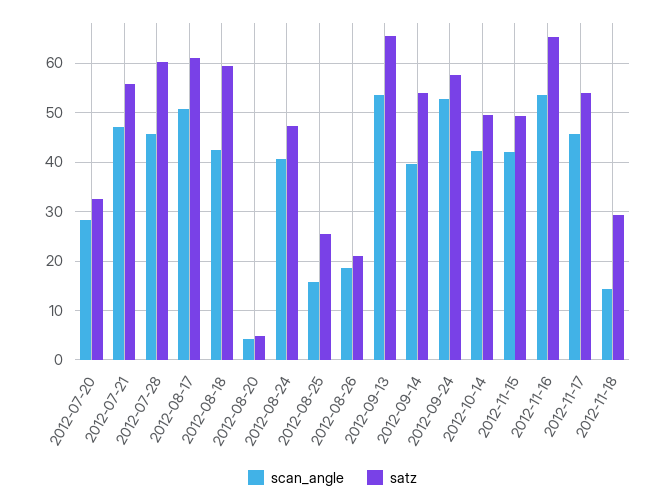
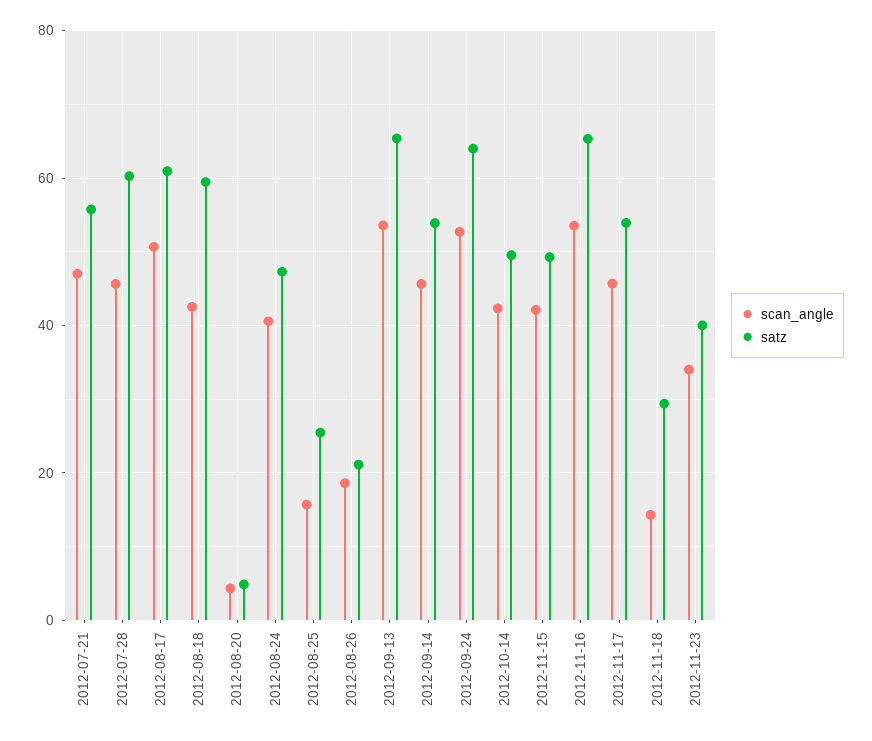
scan_angle, 2012-07-20: 28 -> none
satz, 2012-07-20: 32 -> none
scan_angle, 2012-09-14: 40 -> 46
satz, 2012-09-24: 58 -> 64
scan_angle, 2012-11-23: none -> 34
satz, 2012-11-23: none -> 40

